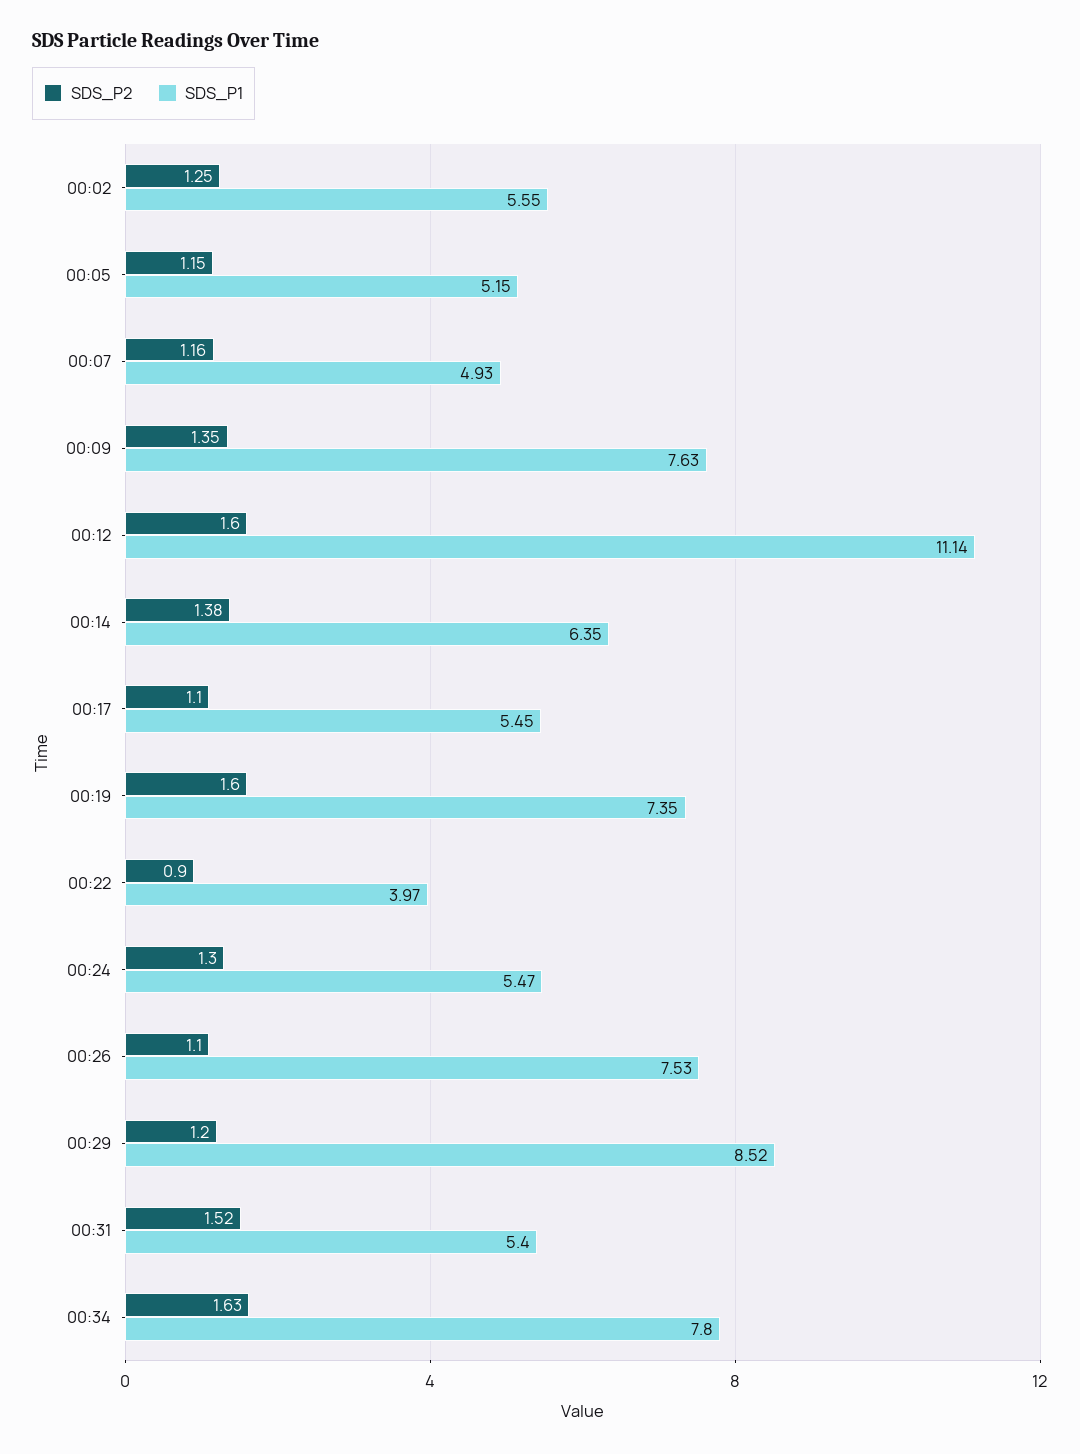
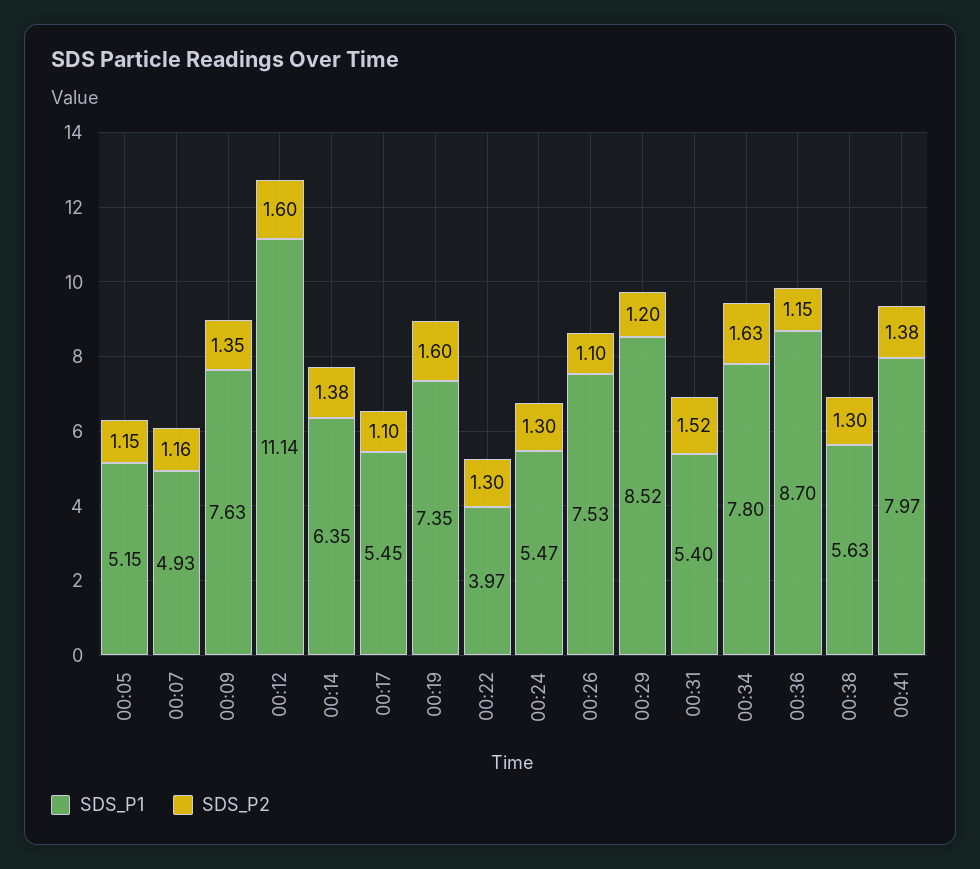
SDS_P2, 00:02: 1.25 -> none
SDS_P1, 00:02: 5.55 -> none
SDS_P2, 00:22: 0.9 -> 1.3
SDS_P1, 00:36: none -> 8.7
SDS_P2, 00:36: none -> 1.15
SDS_P1, 00:38: none -> 5.63
SDS_P2, 00:38: none -> 1.3
SDS_P1, 00:41: none -> 7.97
SDS_P2, 00:41: none -> 1.38

